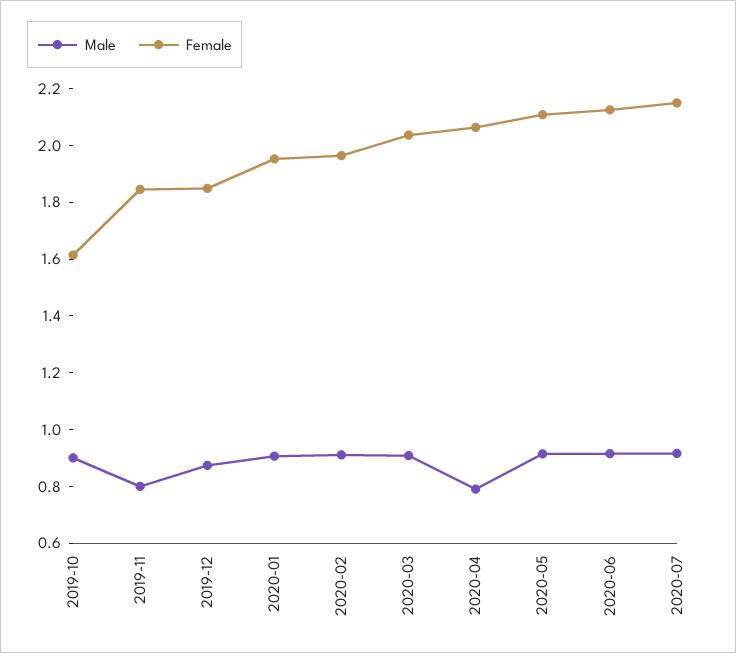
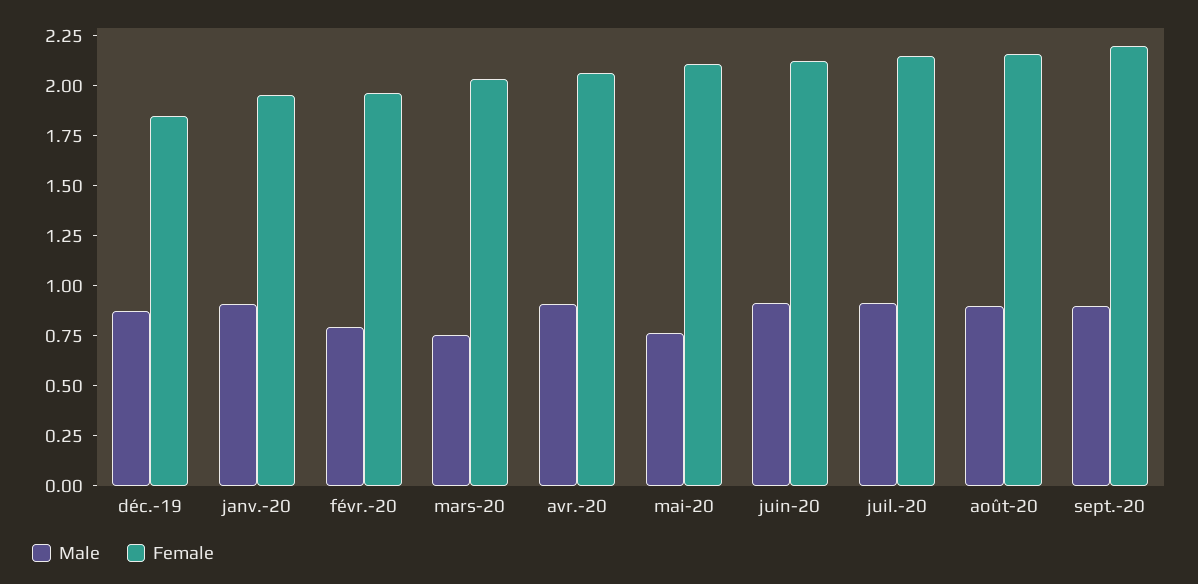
Male, 2019-10: 0.9 -> none
Female, 2019-10: 1.6 -> none
Male, 2019-11: 0.8 -> none
Female, 2019-11: 1.85 -> none
Male, 2020-02: 0.9 -> 0.8
Male, 2020-03: 0.9 -> 0.75
Male, 2020-04: 0.8 -> 0.9
Male, 2020-05: 0.9 -> 0.75
Male, août-20: none -> 0.9
Female, août-20: none -> 2.15
Male, sept.-20: none -> 0.9
Female, sept.-20: none -> 2.2

